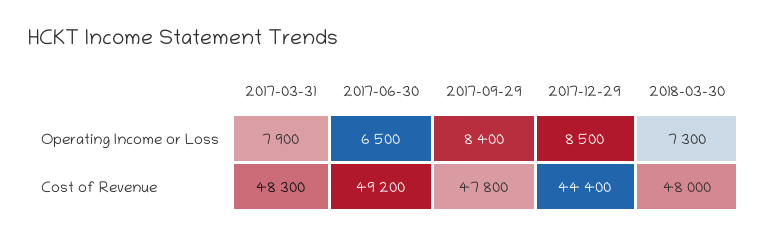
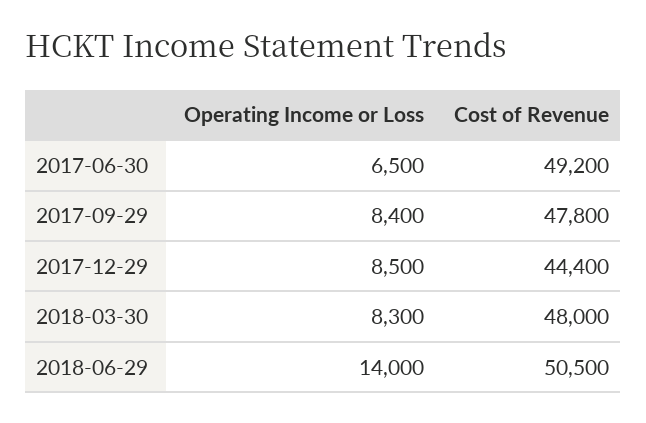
2017-03-31, Operating Income or Loss: 7900 -> none
2018-03-30, Operating Income or Loss: 7300 -> 8300
2017-03-31, Cost of Revenue: 48300 -> none
2018-06-29, Operating Income or Loss: none -> 14000
2018-06-29, Cost of Revenue: none -> 50500

